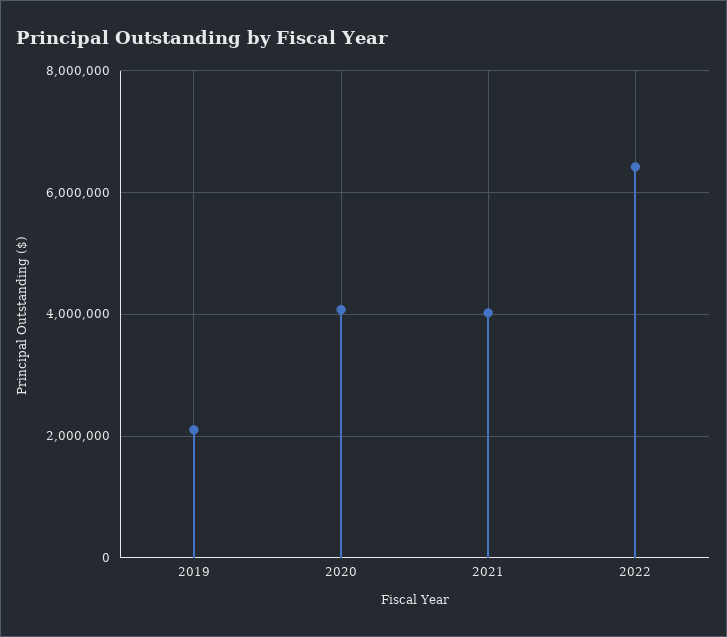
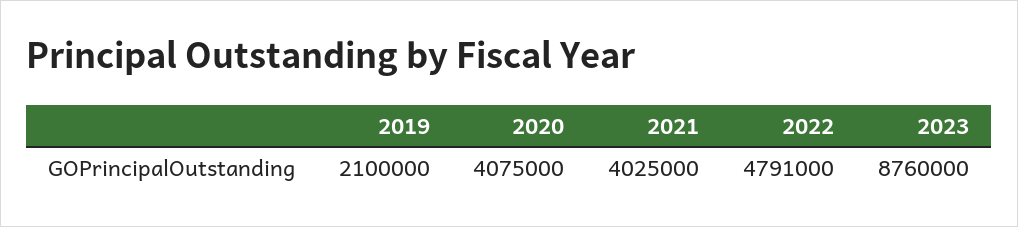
2022: 6400000 -> 4791000
2023: none -> 8760000

